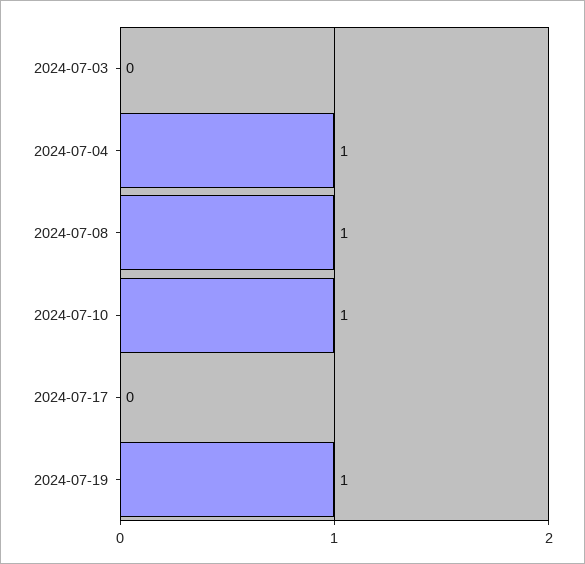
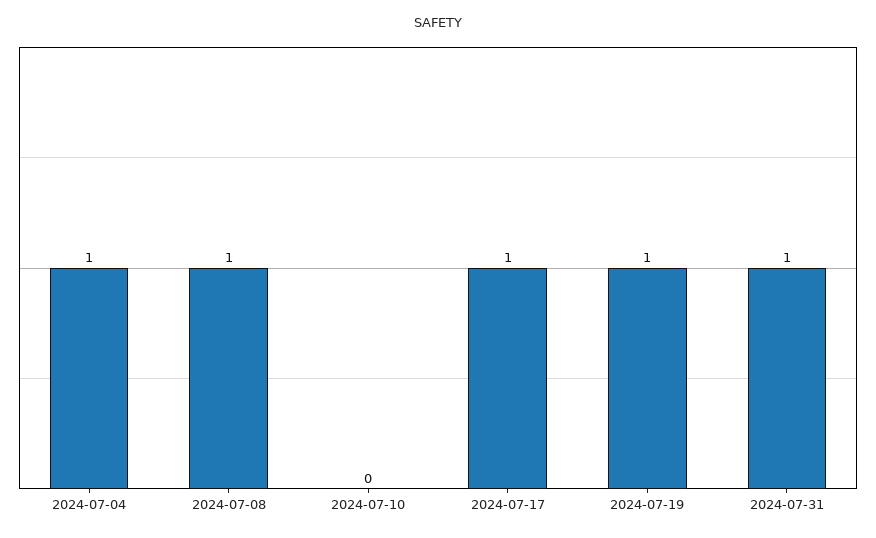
2024-07-03: 0 -> none
2024-07-10: 1 -> 0
2024-07-17: 0 -> 1
2024-07-31: none -> 1

